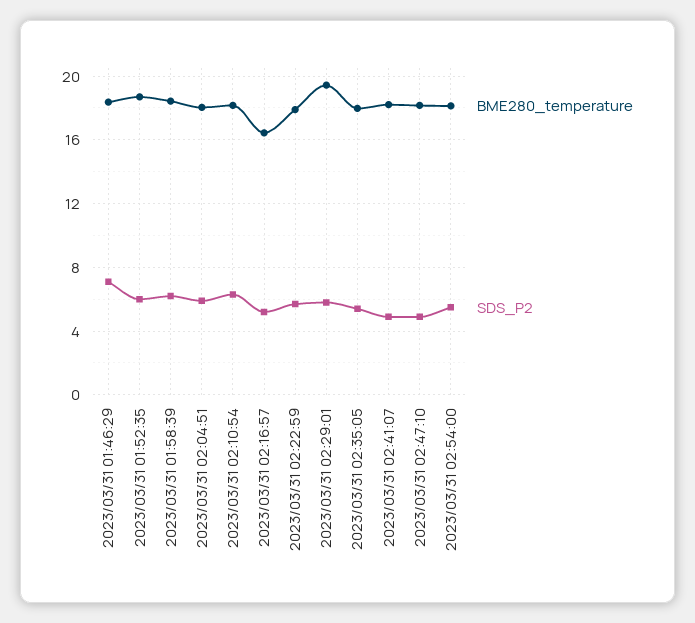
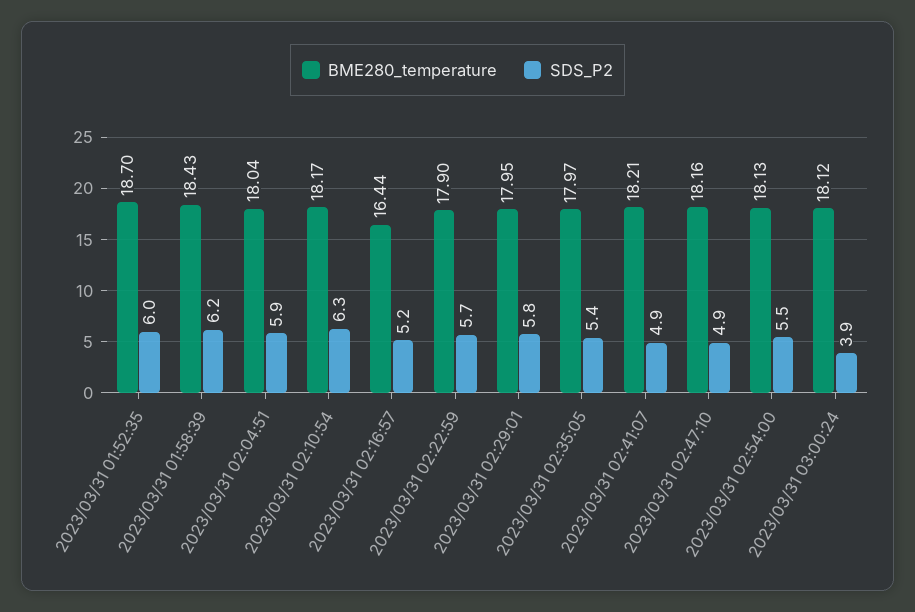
BME280_temperature, 2023/03/31 01:46:29: 18.5 -> none
SDS_P2, 2023/03/31 01:46:29: 7 -> none
BME280_temperature, 2023/03/31 02:29:01: 19.5 -> 17.95
BME280_temperature, 2023/03/31 03:00:24: none -> 18.12
SDS_P2, 2023/03/31 03:00:24: none -> 3.9

